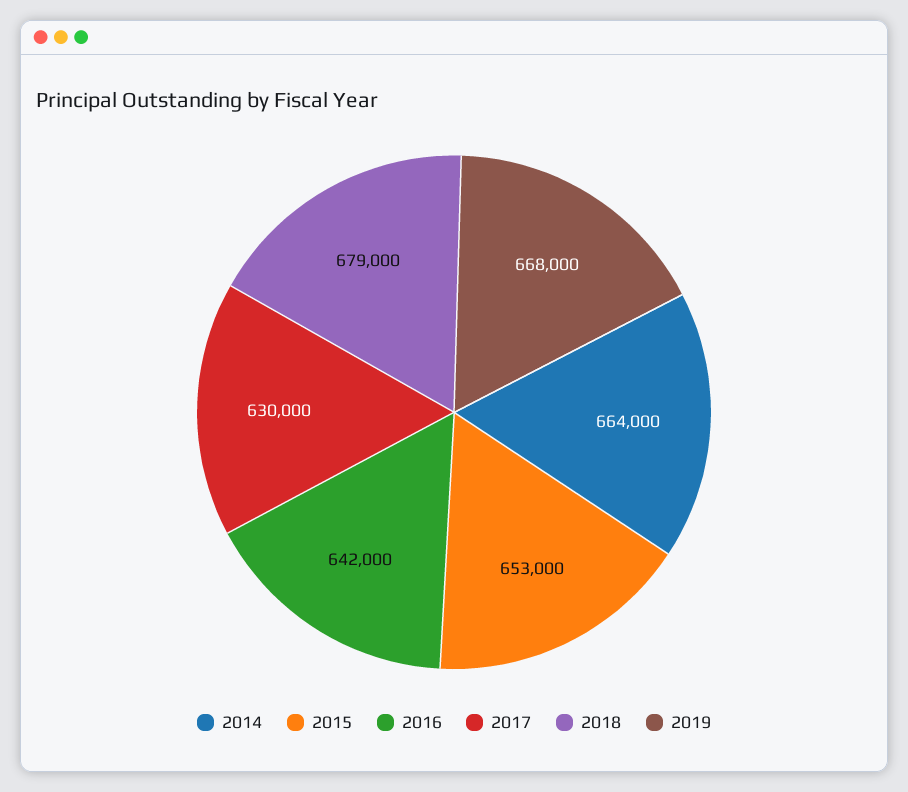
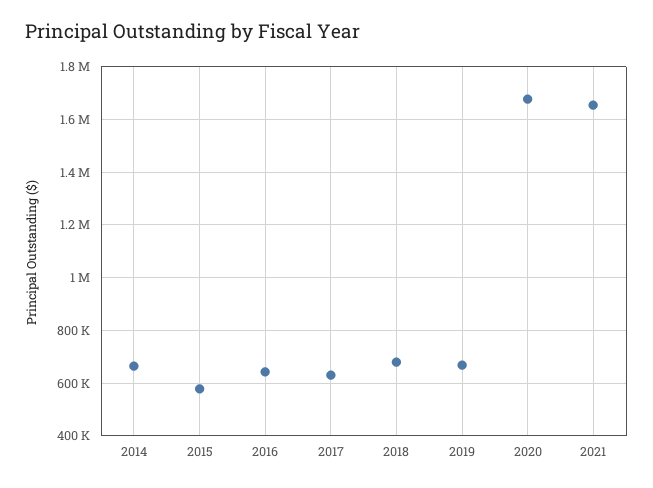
2015: 653000 -> 575000
2020: none -> 1675000
2021: none -> 1650000

